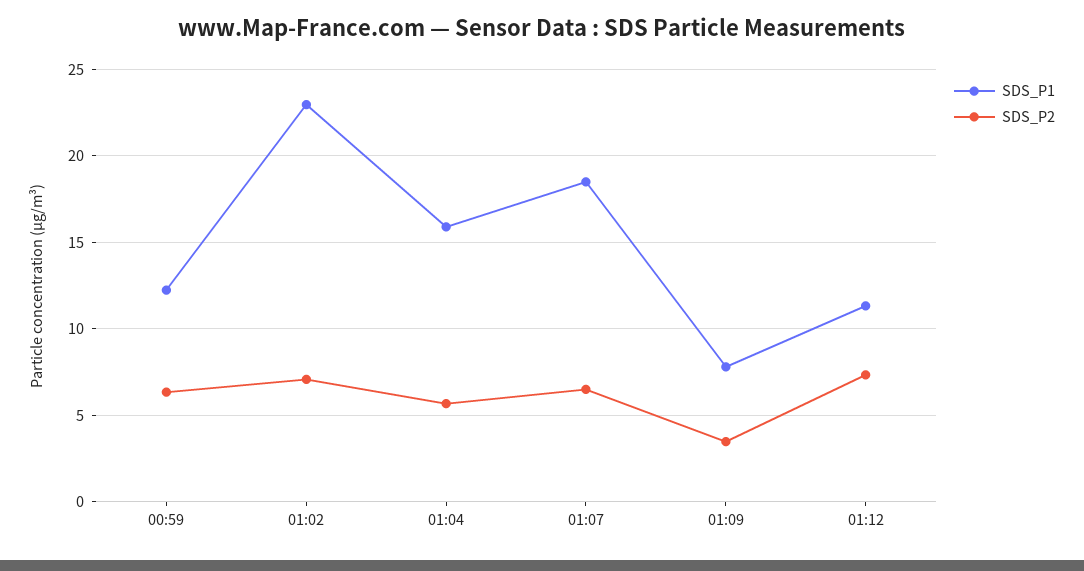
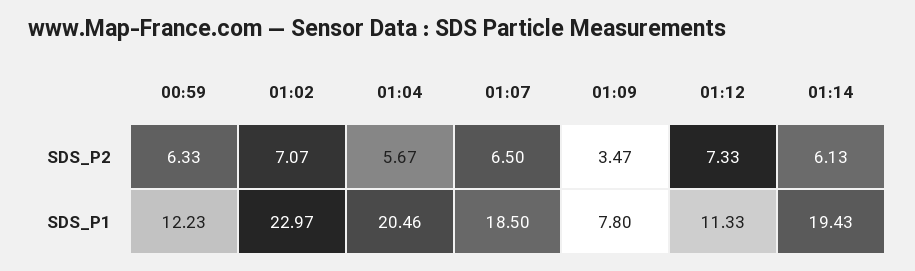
SDS_P1, 01:04: 16 -> 20.46
SDS_P2, 01:14: none -> 6.13
SDS_P1, 01:14: none -> 19.43

